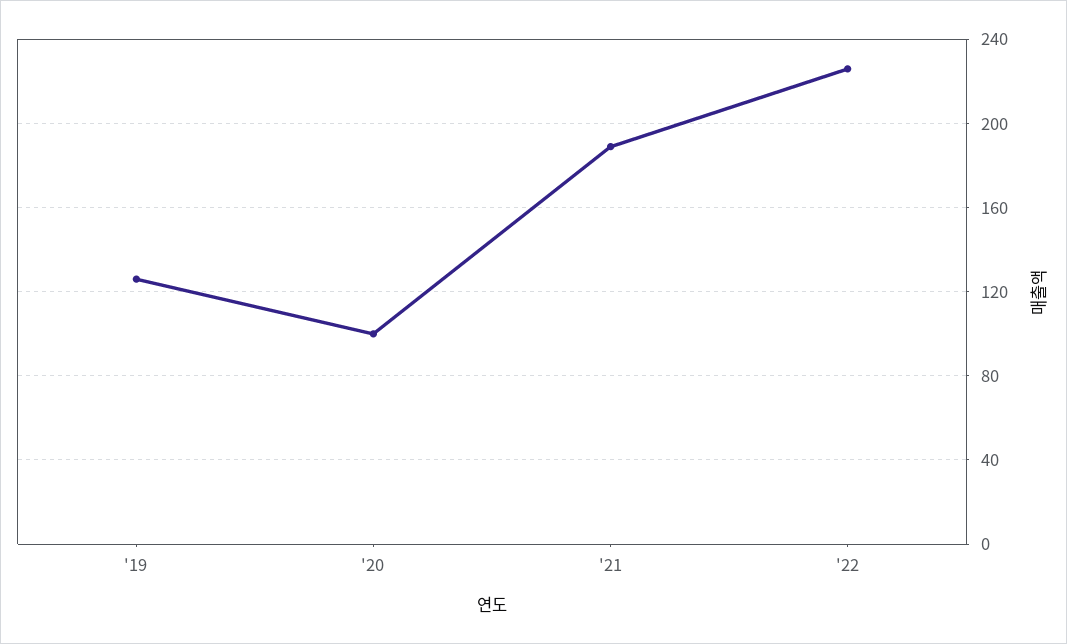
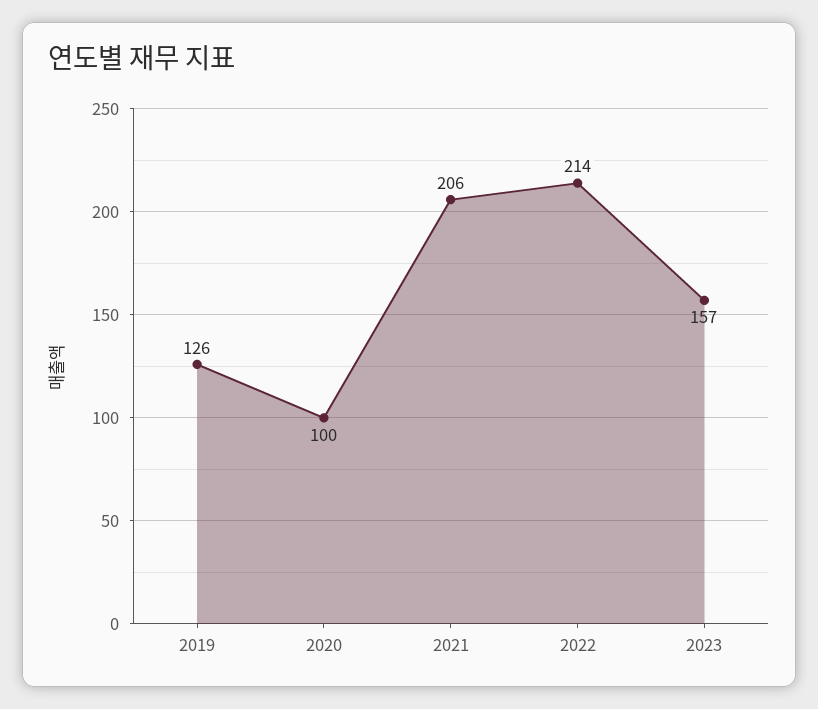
'21: 190 -> 206
'22: 225 -> 214
2023: none -> 157

